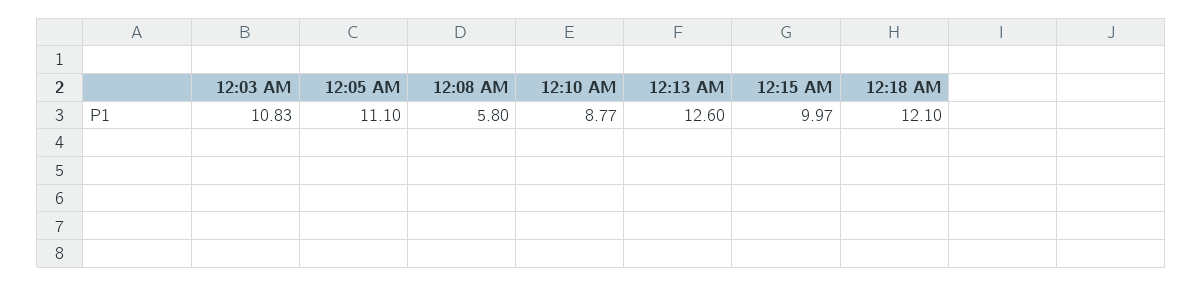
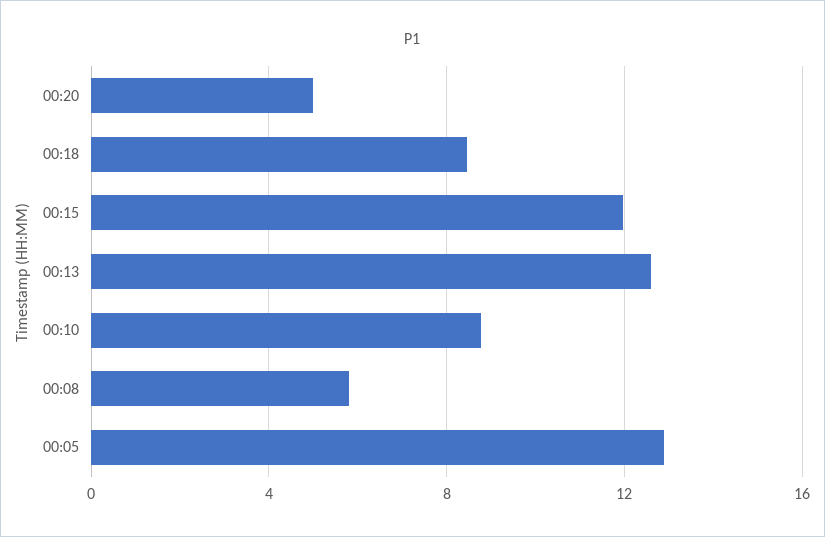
12:03 AM: 10.83 -> none
12:05 AM: 11.1 -> 13
12:15 AM: 9.97 -> 12
12:18 AM: 12.1 -> 8.5
00:20: none -> 5

